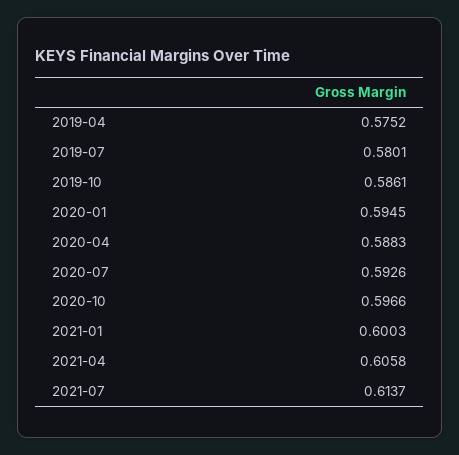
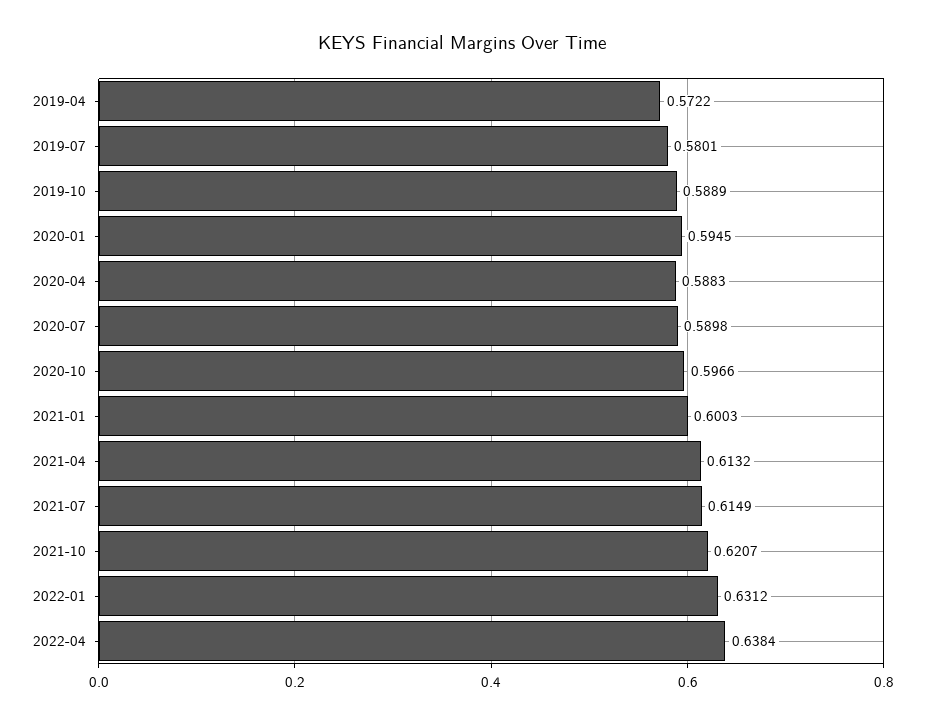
2019-04: 0.5752 -> 0.5722
2019-10: 0.5861 -> 0.5889
2020-07: 0.5926 -> 0.5898
2021-04: 0.6058 -> 0.6132
2021-07: 0.6137 -> 0.6149
2021-10: none -> 0.6207
2022-01: none -> 0.6312
2022-04: none -> 0.6384

